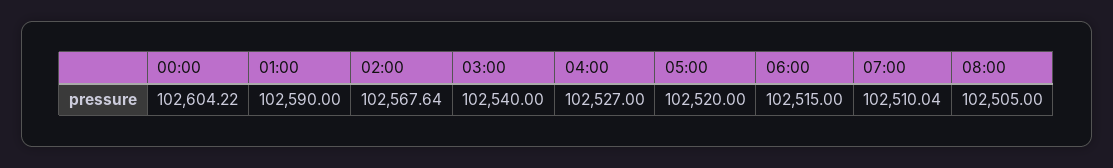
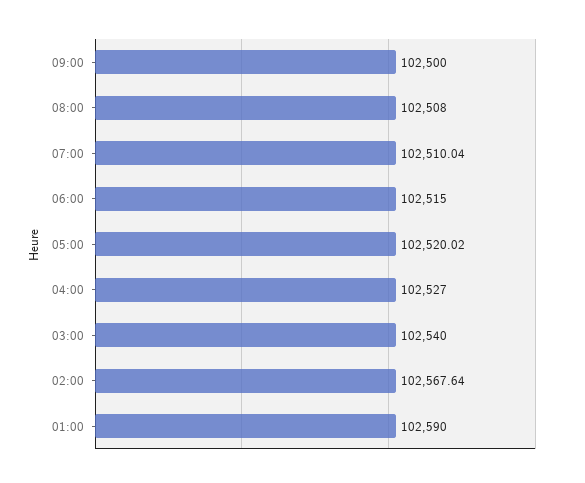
00:00: 102604.22 -> none
05:00: 102520 -> 102520.02
08:00: 102505 -> 102508
09:00: none -> 102500

